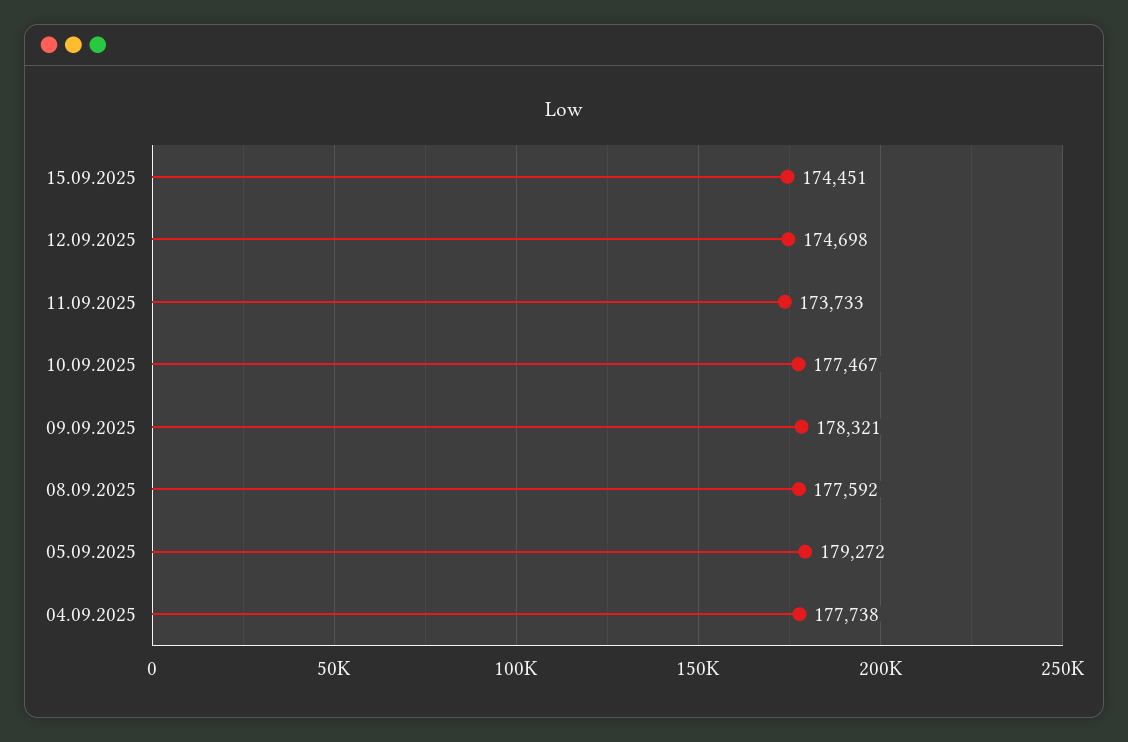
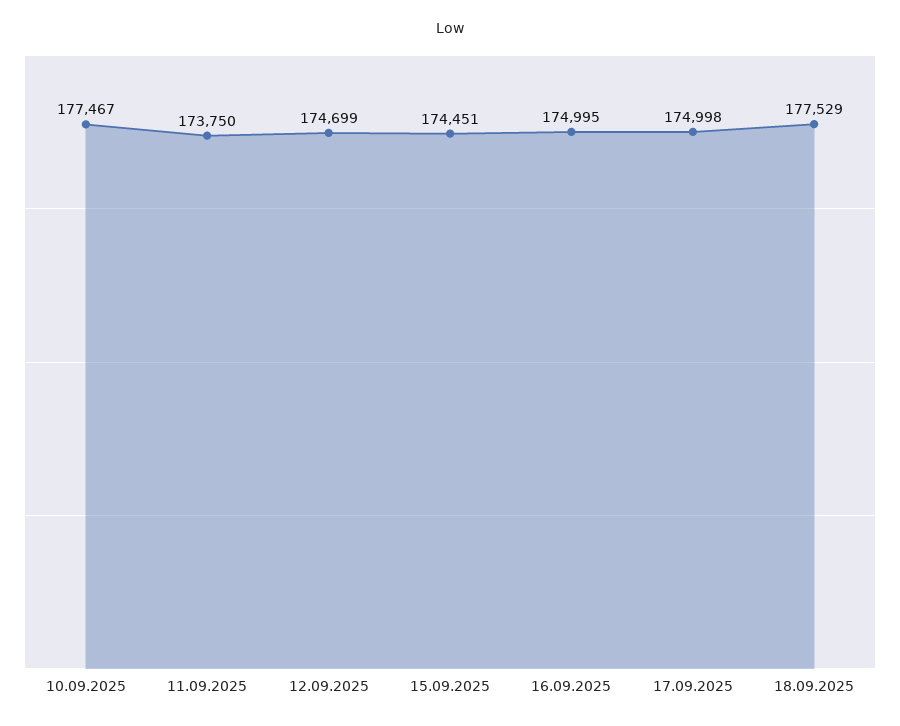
12.09.2025: 174698 -> 174699
11.09.2025: 173733 -> 173750
09.09.2025: 178321 -> none
08.09.2025: 177592 -> none
05.09.2025: 179272 -> none
04.09.2025: 177738 -> none
16.09.2025: none -> 174995
17.09.2025: none -> 174998
18.09.2025: none -> 177529

